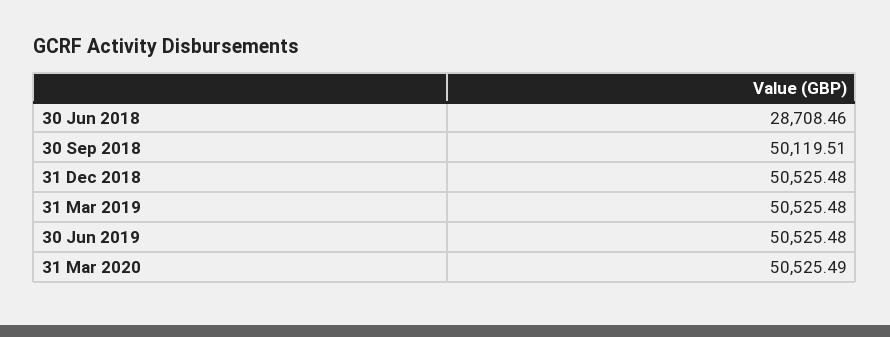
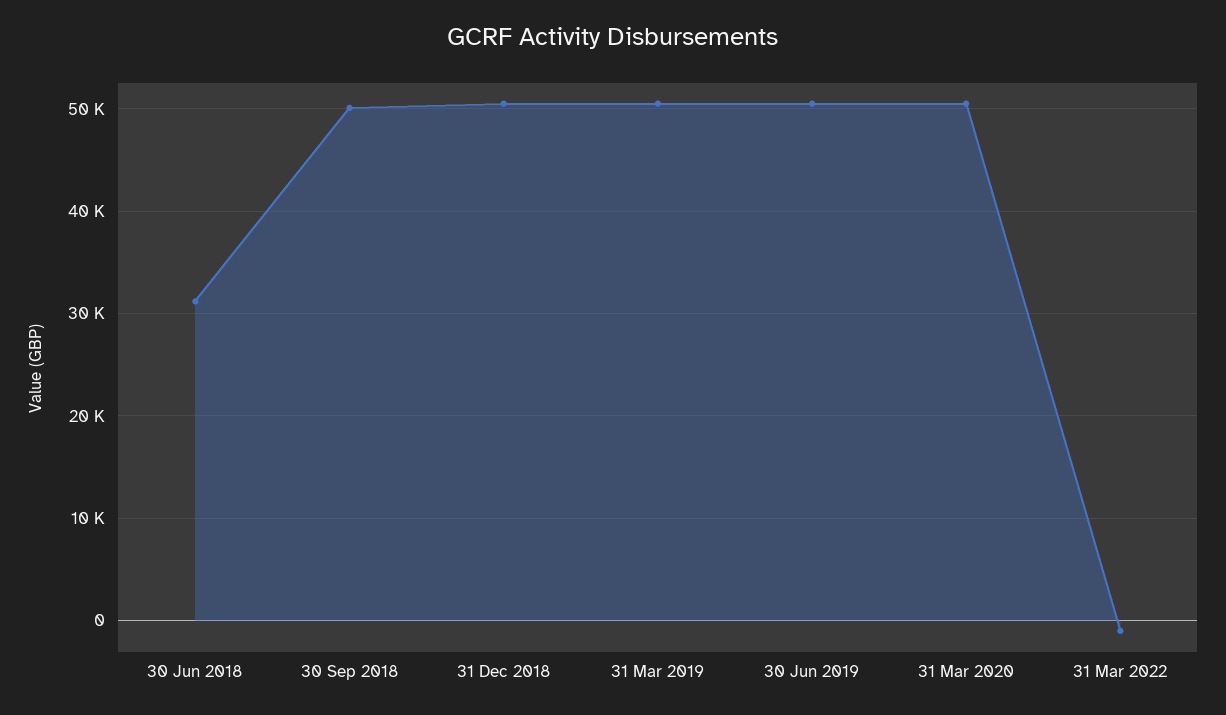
30 Jun 2018: 28708.46 -> 31000
31 Mar 2022: none -> -1000

